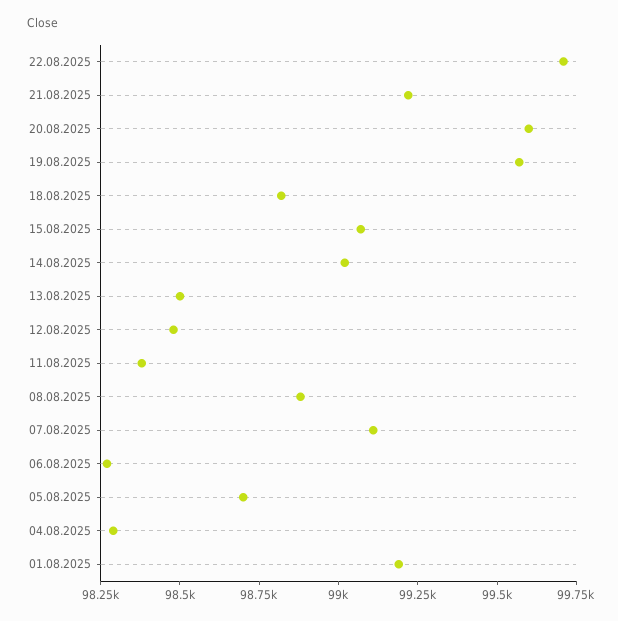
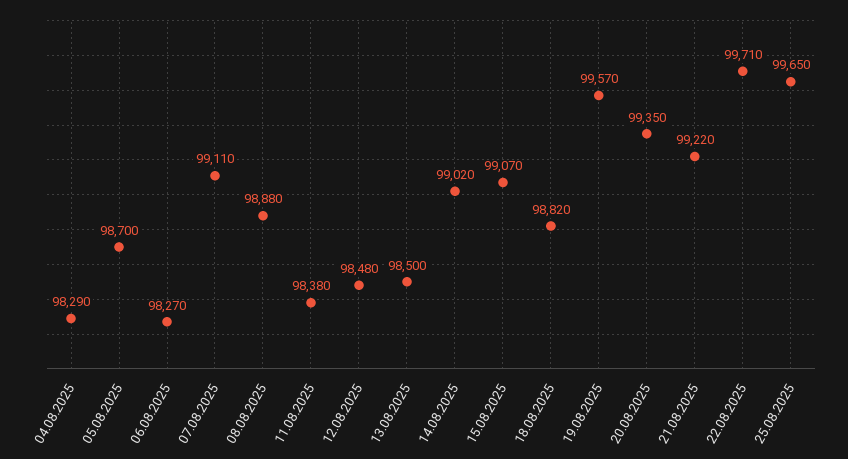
20.08.2025: 99600 -> 99350
01.08.2025: 99200 -> none
25.08.2025: none -> 99650

